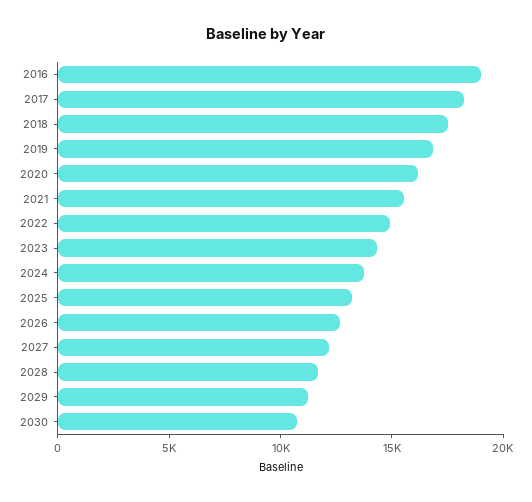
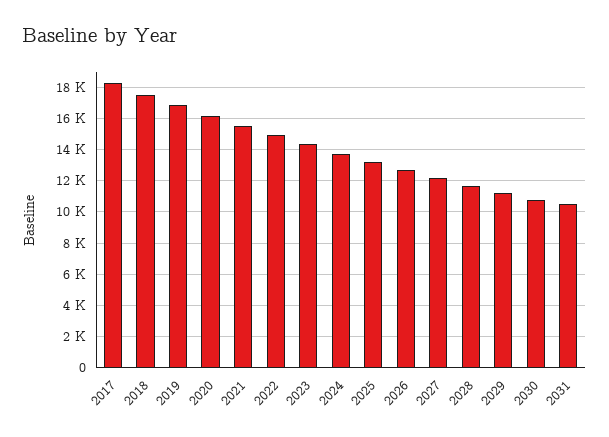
2016: 19000 -> none
2031: none -> 10500

